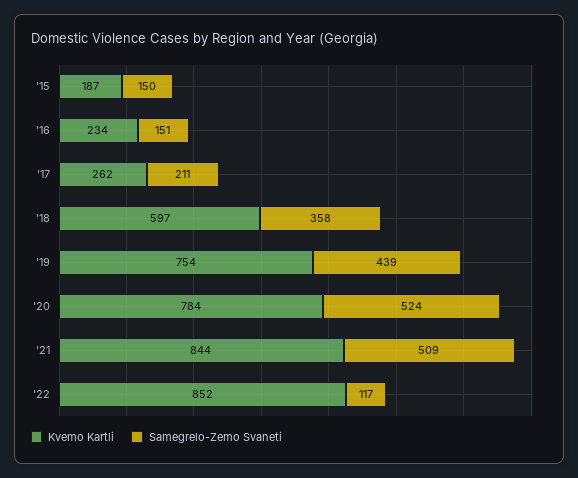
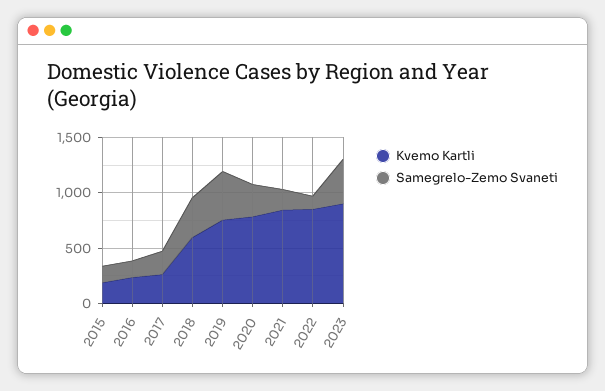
Samegrelo-Zemo Svaneti, '20: 524 -> 300
Samegrelo-Zemo Svaneti, '21: 509 -> 200
Kvemo Kartli, 2023: none -> 900
Samegrelo-Zemo Svaneti, 2023: none -> 400

